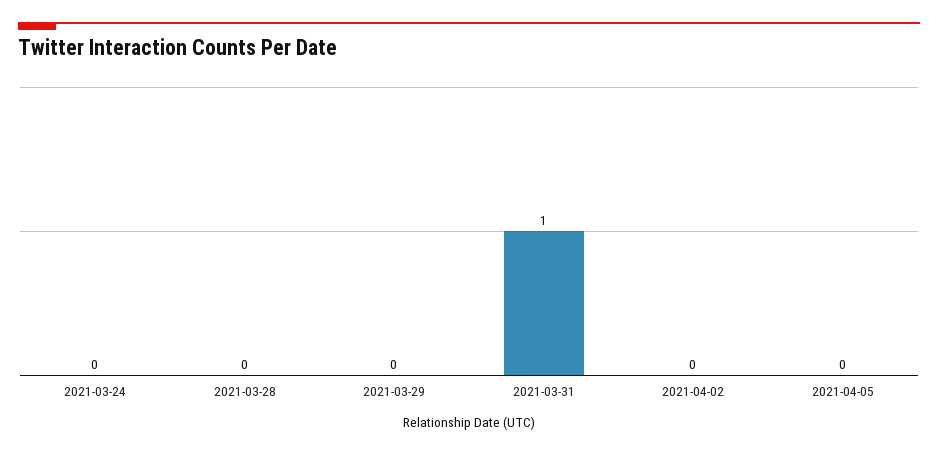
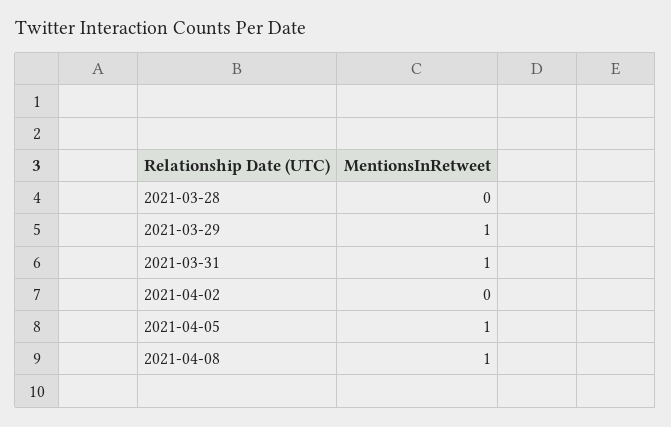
2021-03-24: 0 -> none
2021-03-29: 0 -> 1
2021-04-05: 0 -> 1
2021-04-08: none -> 1

